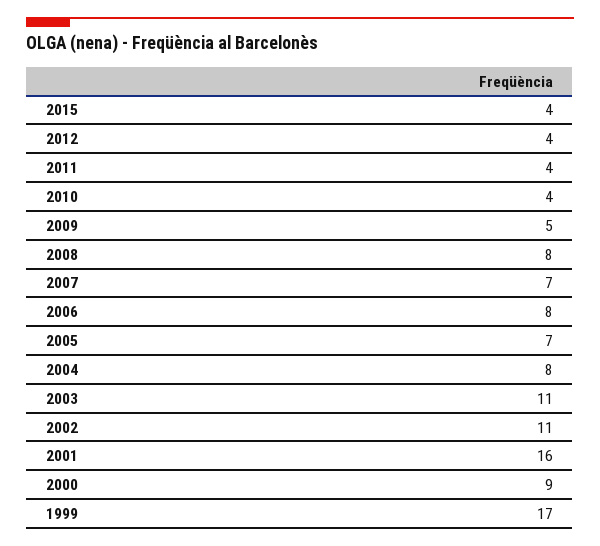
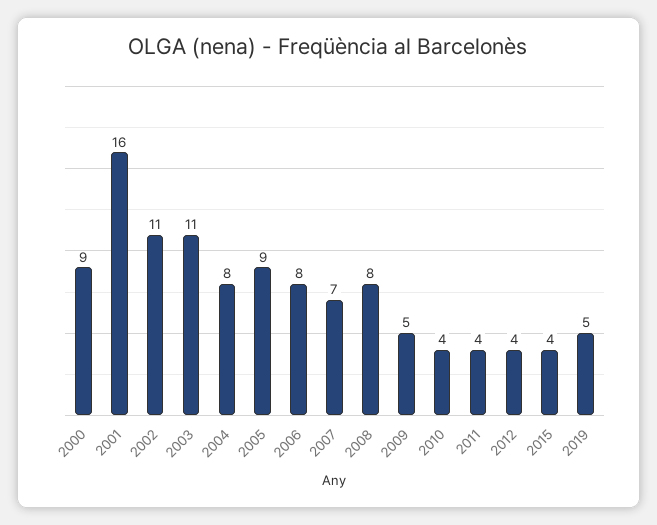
2005: 7 -> 9
1999: 17 -> none
2019: none -> 5

